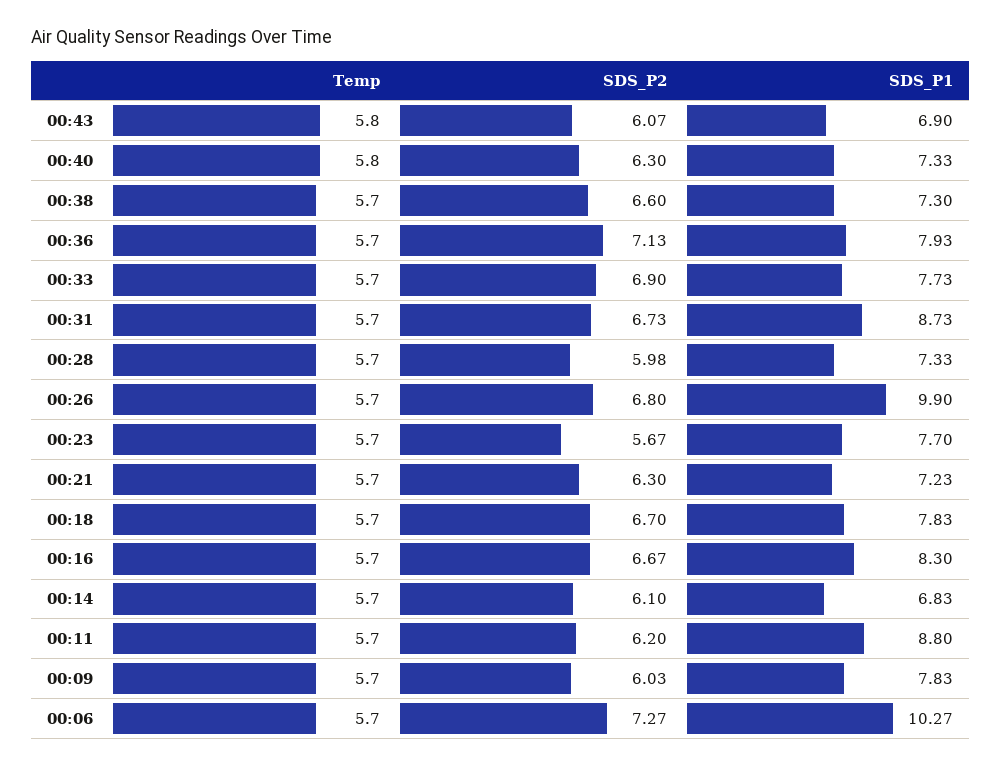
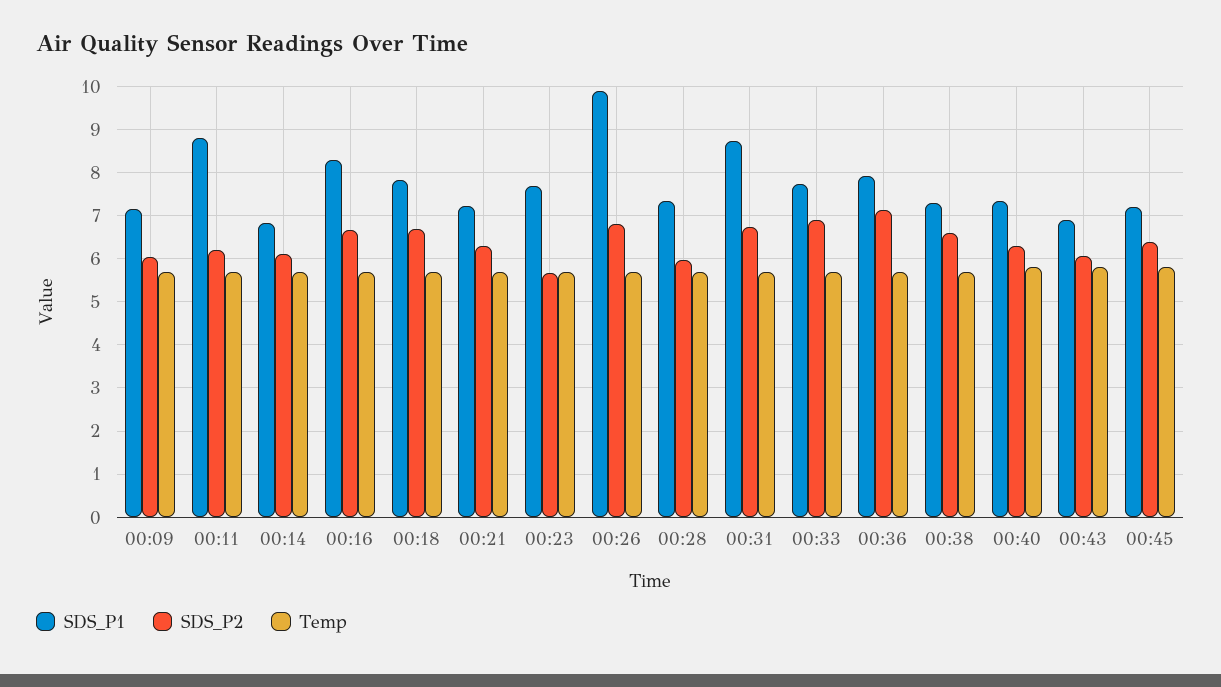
SDS_P1, 00:09: 7.83 -> 7.2
Temp, 00:06: 5.7 -> none
SDS_P2, 00:06: 7.27 -> none
SDS_P1, 00:06: 10.27 -> none
SDS_P1, 00:45: none -> 7.2
SDS_P2, 00:45: none -> 6.4
Temp, 00:45: none -> 5.8

